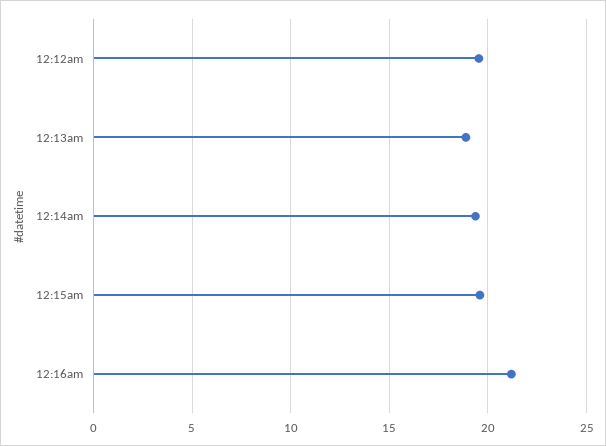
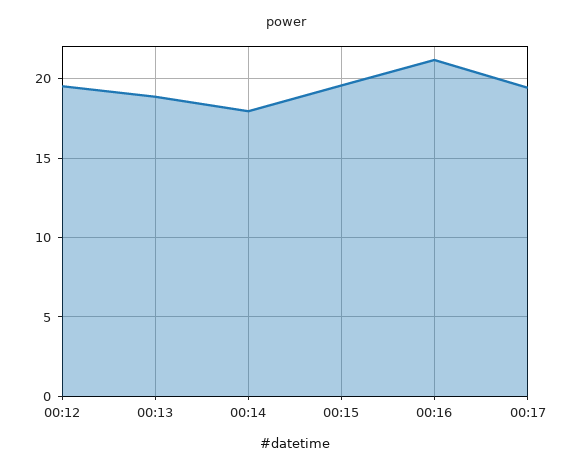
12:14am: 19.5 -> 18
00:17: none -> 19.5

